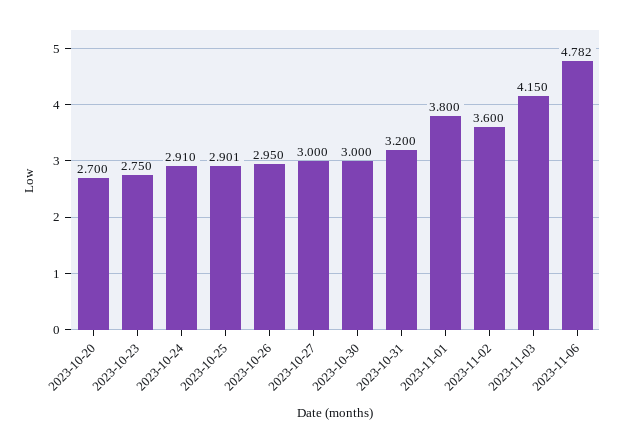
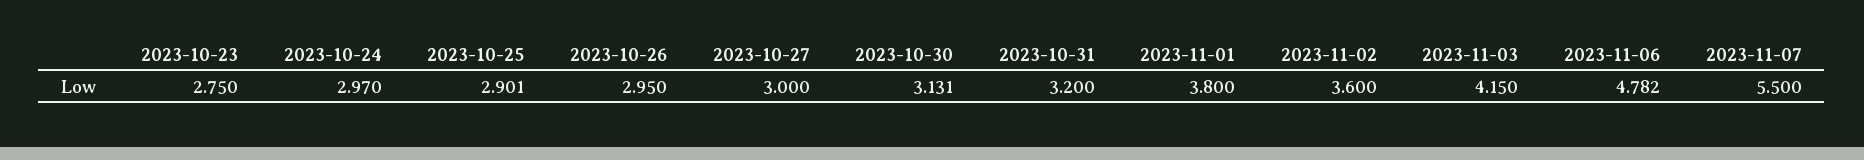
2023-10-20: 2.7 -> none
2023-10-24: 2.91 -> 2.97
2023-10-30: 3 -> 3.131
2023-11-07: none -> 5.5

